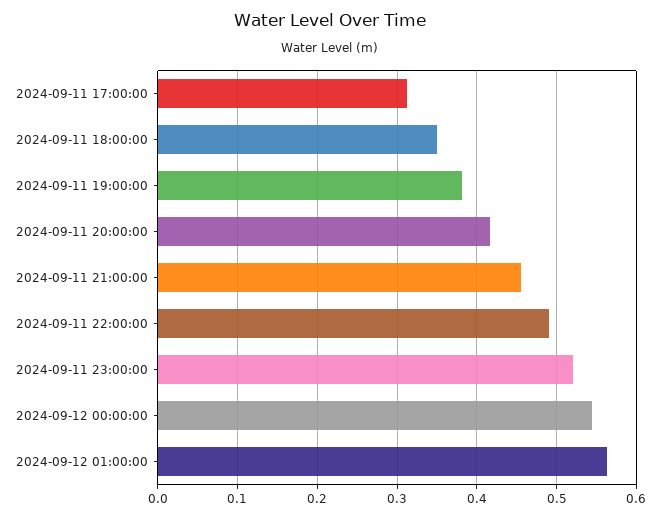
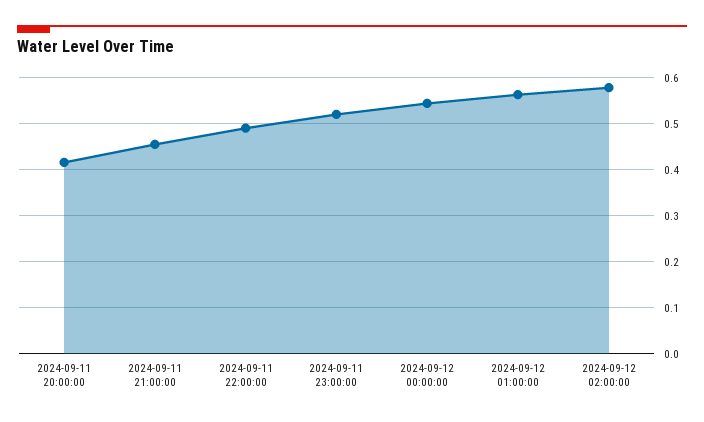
2024-09-11 17:00:00: 0.31 -> none
2024-09-11 18:00:00: 0.35 -> none
2024-09-11 19:00:00: 0.38 -> none
2024-09-12 02:00:00: none -> 0.58

